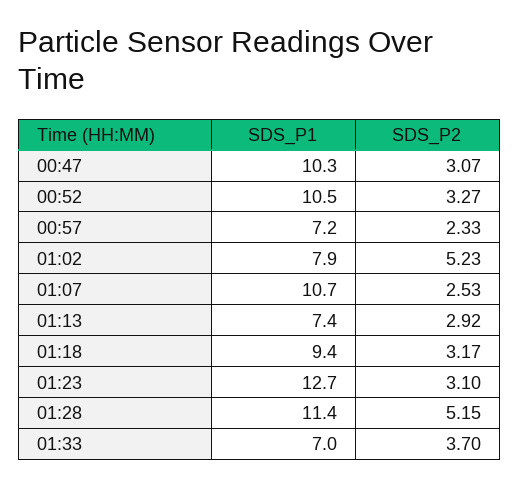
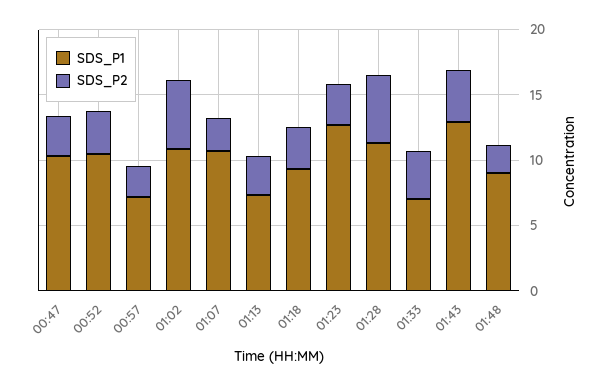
SDS_P1, 01:02: 7.9 -> 11
SDS_P1, 01:43: none -> 13
SDS_P2, 01:43: none -> 4
SDS_P1, 01:48: none -> 9
SDS_P2, 01:48: none -> 2

